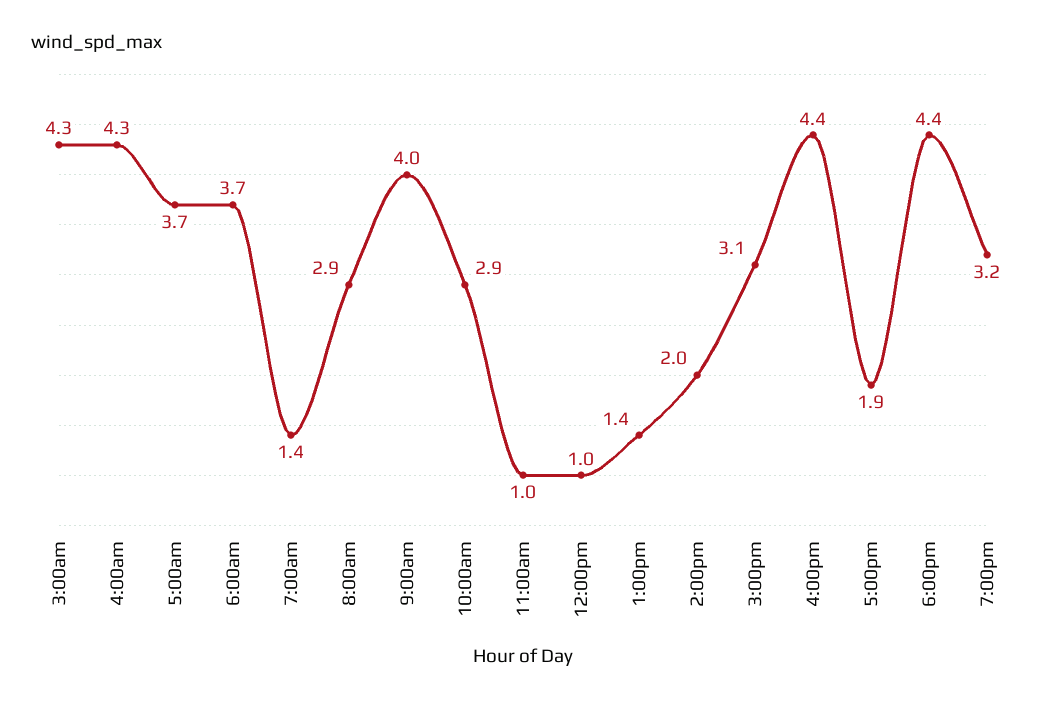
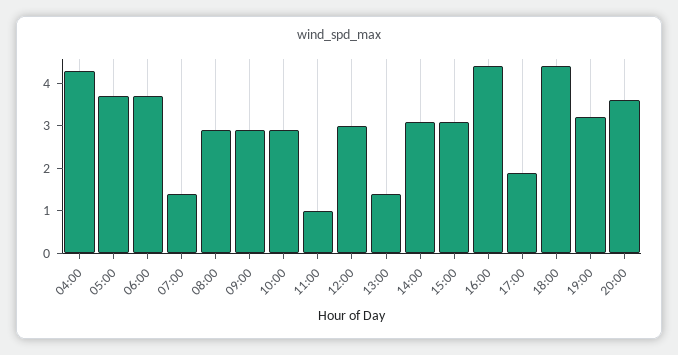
3:00am: 4.3 -> none
9:00am: 4 -> 3
12:00pm: 1 -> 3
2:00pm: 2 -> 3
20:00: none -> 3.5

